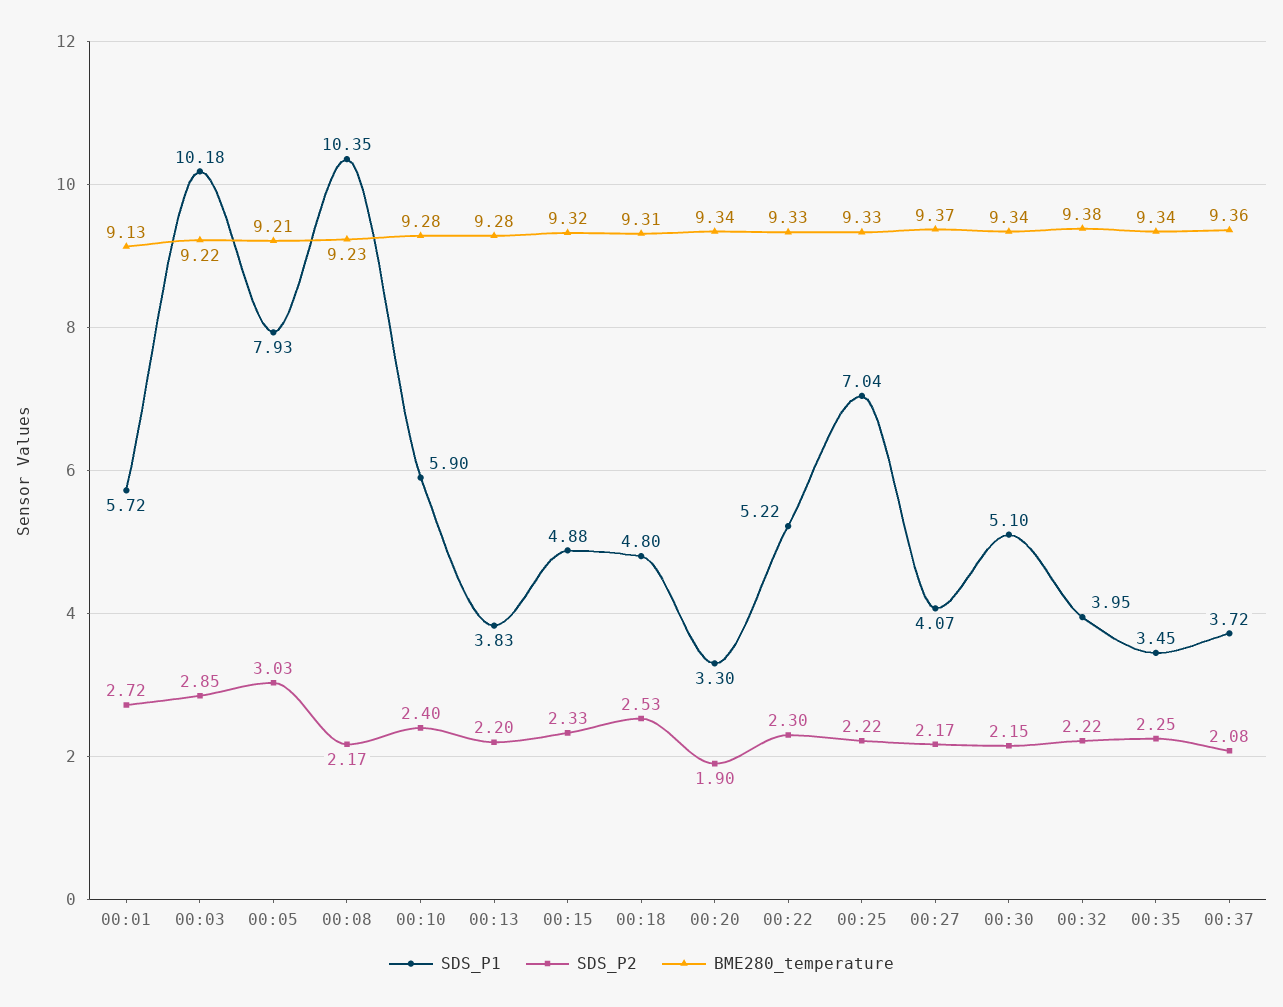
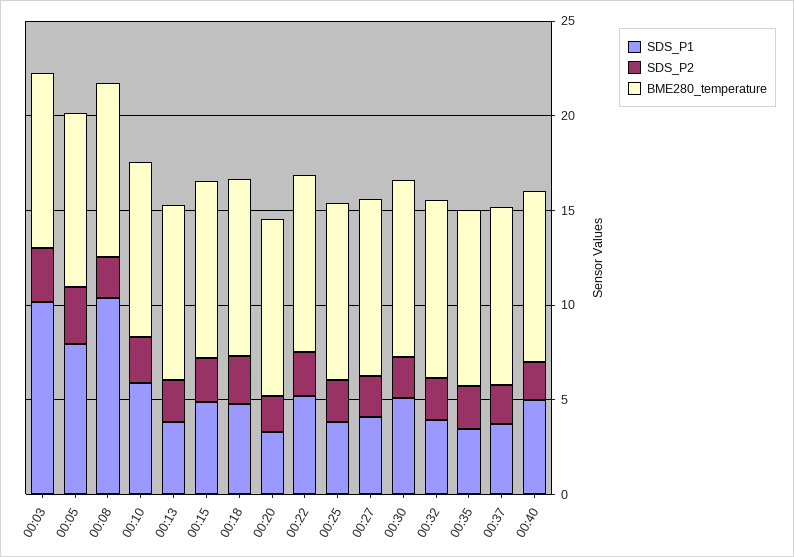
SDS_P1, 00:01: 5.72 -> none
SDS_P2, 00:01: 2.72 -> none
BME280_temperature, 00:01: 9.13 -> none
SDS_P1, 00:25: 7.04 -> 4
SDS_P1, 00:40: none -> 5
SDS_P2, 00:40: none -> 2
BME280_temperature, 00:40: none -> 9

